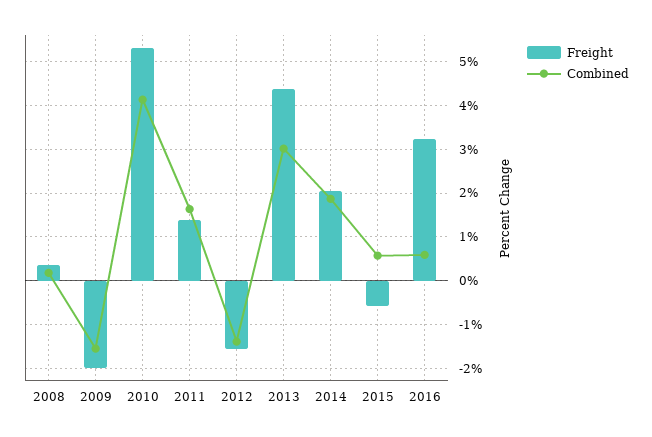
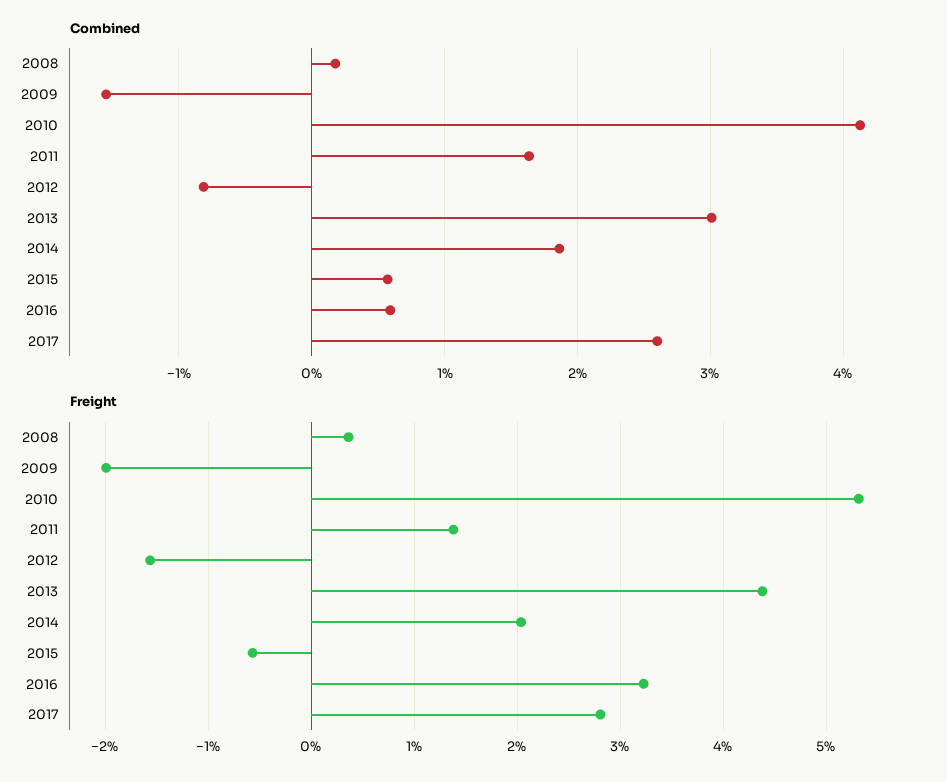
Combined, 2012: -1.4 -> -0.8
Combined, 2017: none -> 2.6
Freight, 2017: none -> 2.8

